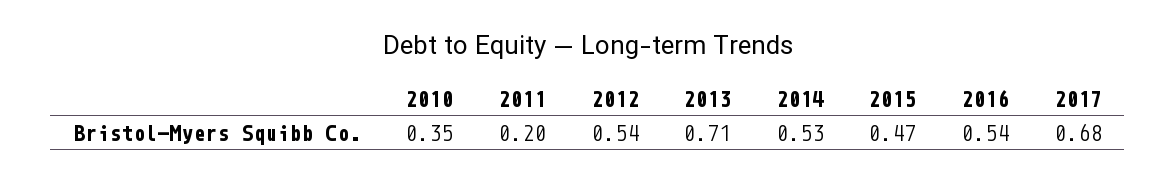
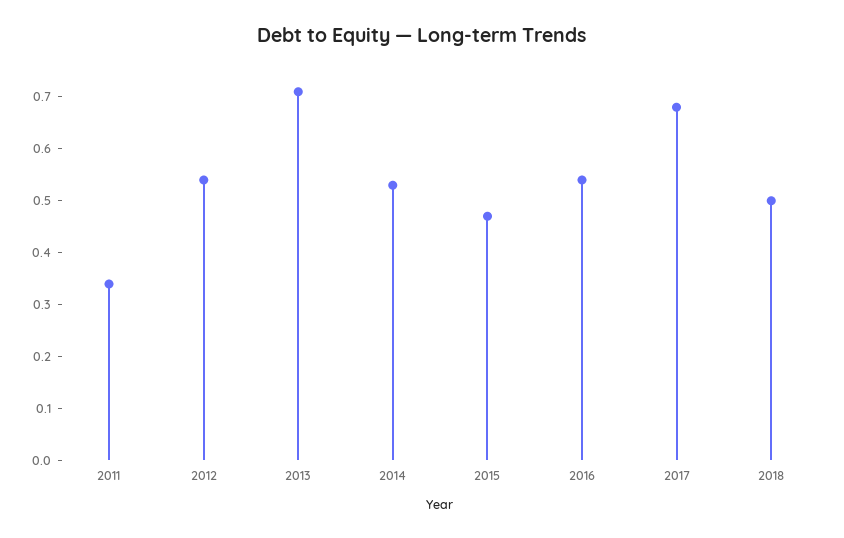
2010: 0.35 -> none
2011: 0.2 -> 0.35
2018: none -> 0.5

